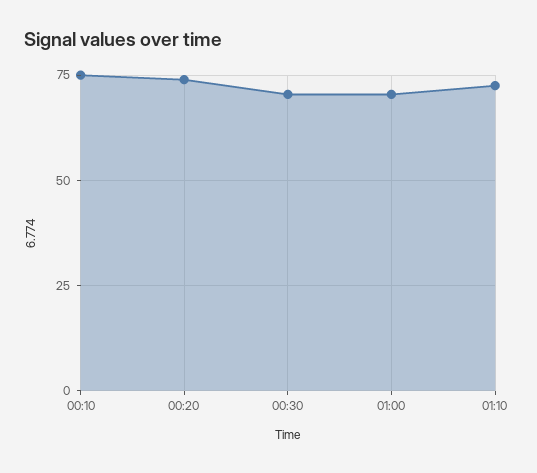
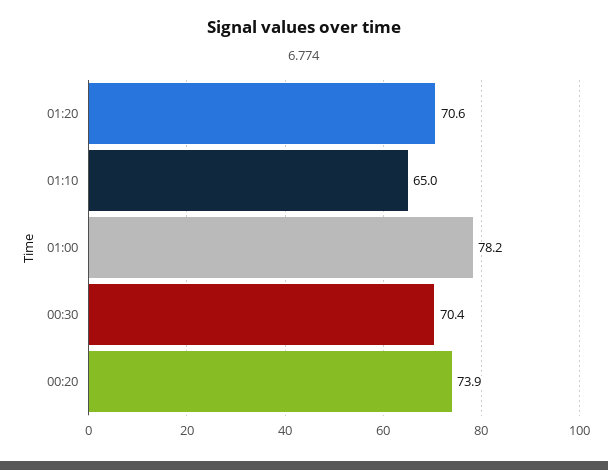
00:10: 75 -> none
01:00: 70 -> 78.2
01:10: 72.5 -> 65
01:20: none -> 70.6

